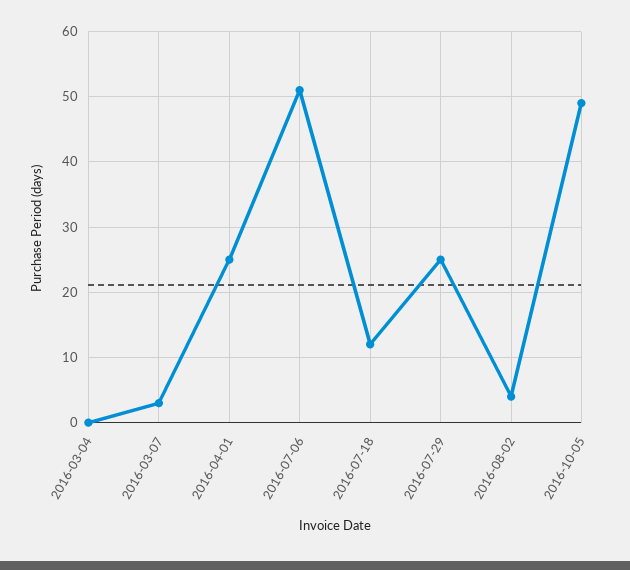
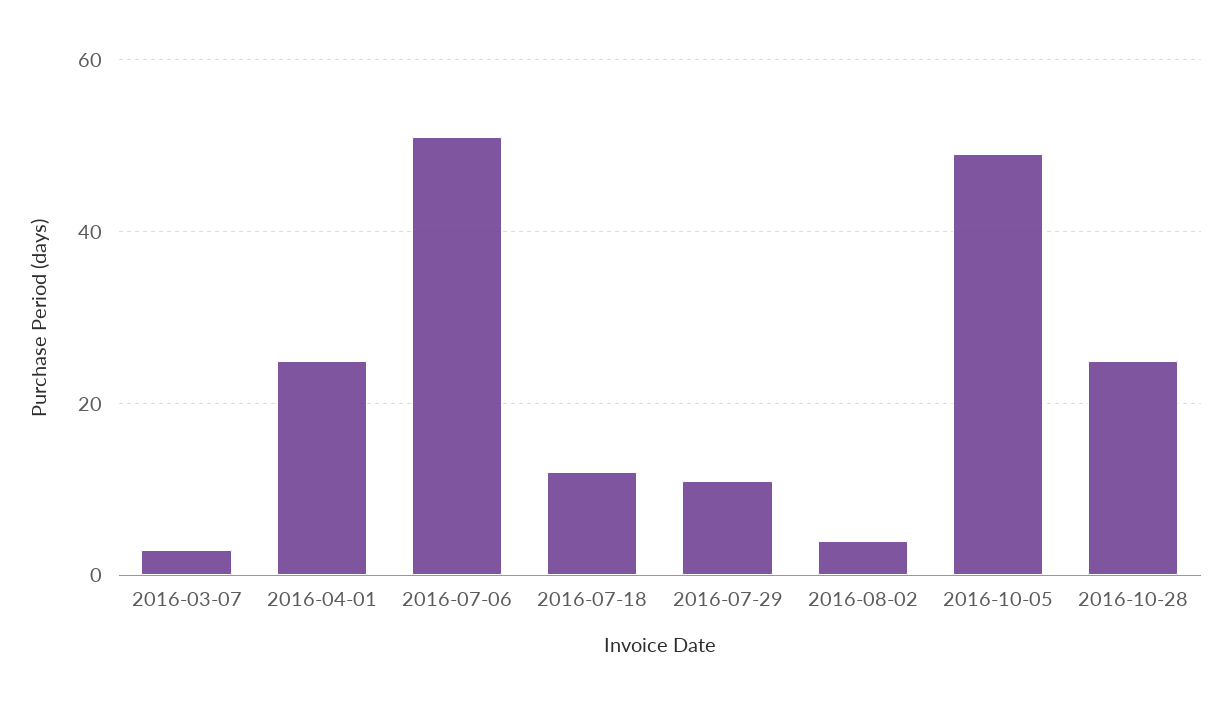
2016-03-04: 0 -> none
2016-07-29: 25 -> 10
2016-10-28: none -> 25

